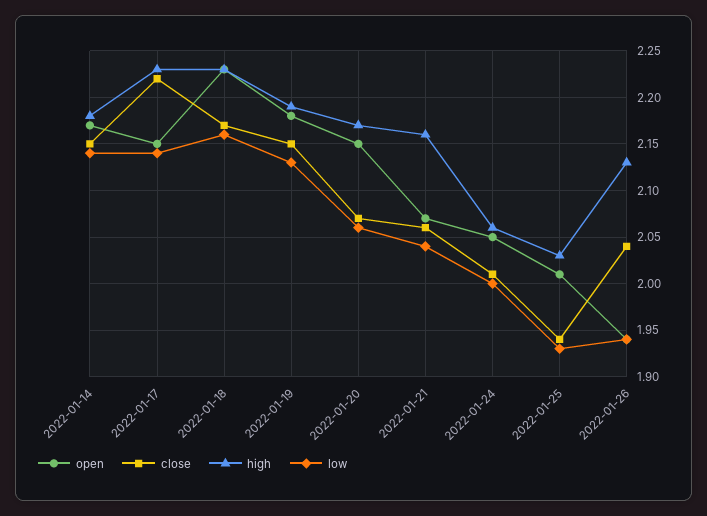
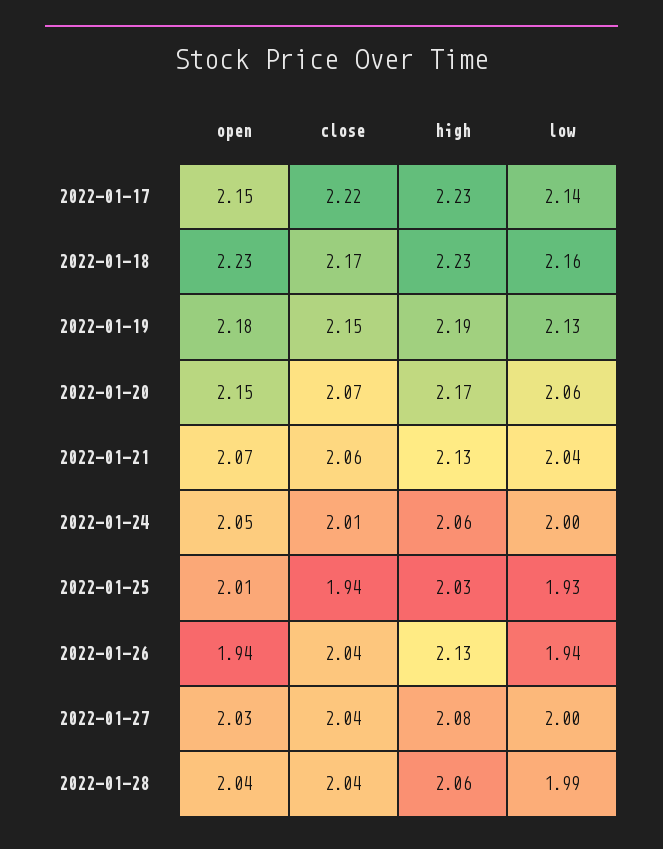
open, 2022-01-14: 2.17 -> none
close, 2022-01-14: 2.15 -> none
high, 2022-01-14: 2.18 -> none
low, 2022-01-14: 2.14 -> none
high, 2022-01-21: 2.16 -> 2.13
open, 2022-01-27: none -> 2.03
close, 2022-01-27: none -> 2.04
high, 2022-01-27: none -> 2.08
low, 2022-01-27: none -> 2
open, 2022-01-28: none -> 2.04
close, 2022-01-28: none -> 2.04
high, 2022-01-28: none -> 2.06
low, 2022-01-28: none -> 1.99

